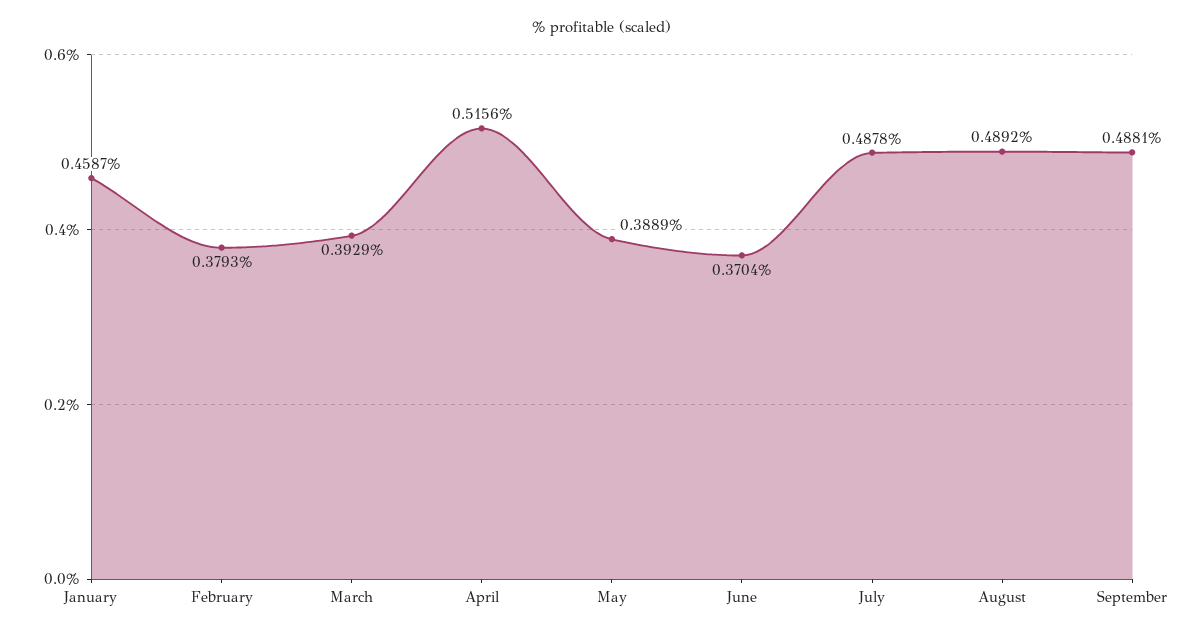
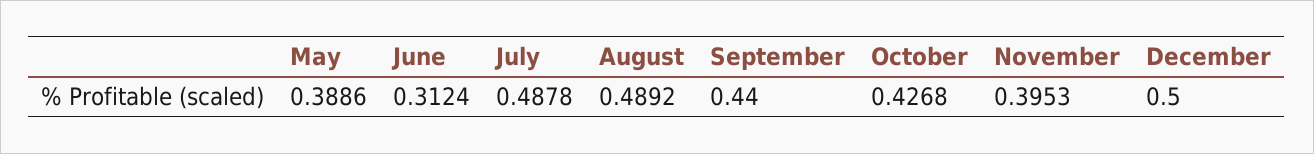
January: 0.4587 -> none
February: 0.3793 -> none
March: 0.3929 -> none
April: 0.5156 -> none
May: 0.3889 -> 0.3886
June: 0.3704 -> 0.3124
September: 0.4881 -> 0.44
October: none -> 0.4268
November: none -> 0.3953
December: none -> 0.5

